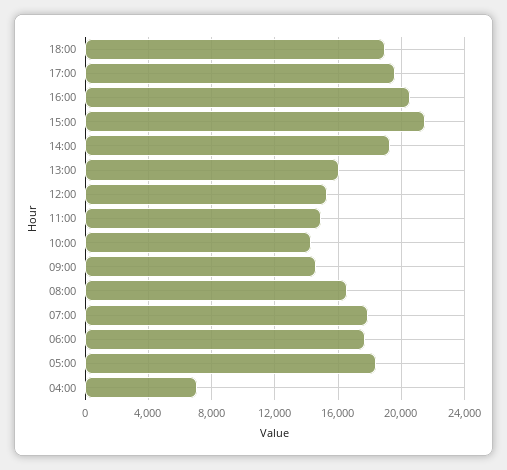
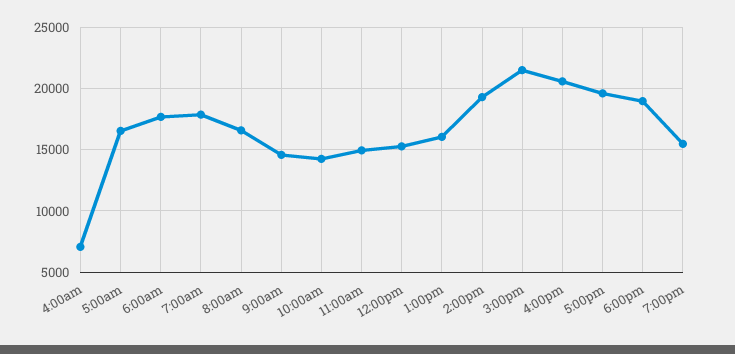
05:00: 18500 -> 16500
7:00pm: none -> 15500

